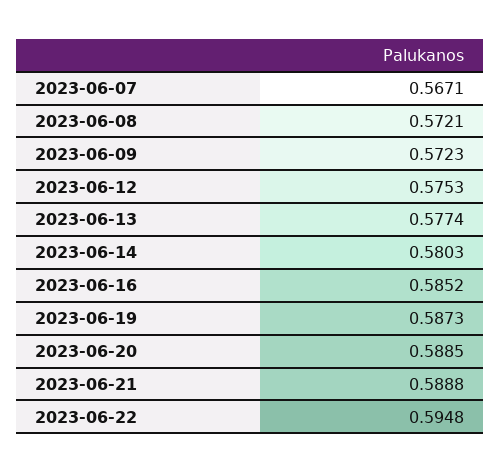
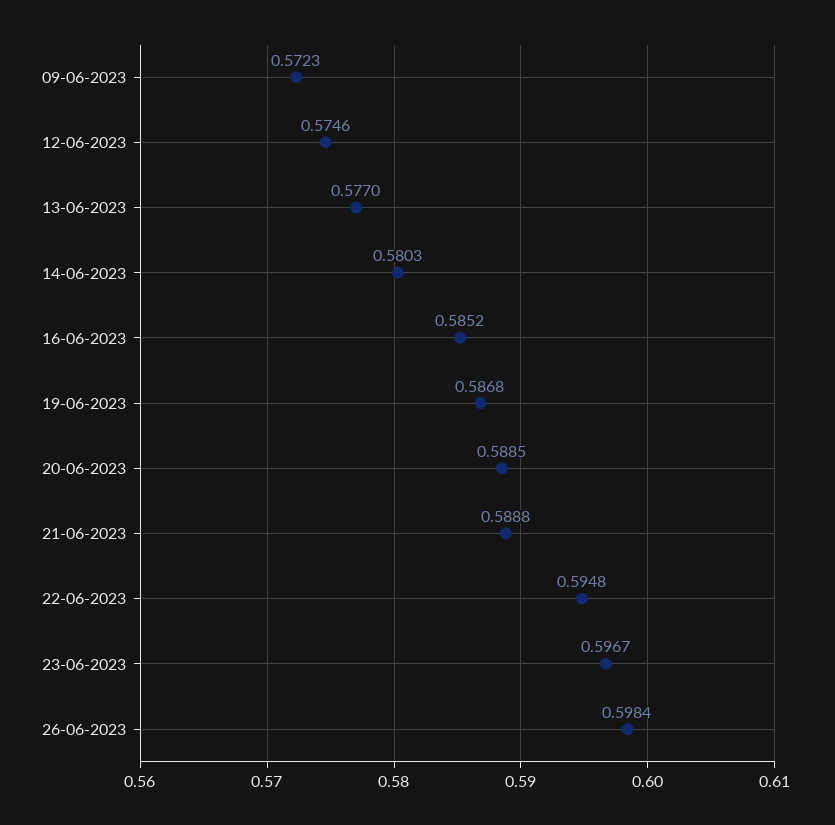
2023-06-07: 0.5671 -> none
2023-06-08: 0.5721 -> none
2023-06-12: 0.5753 -> 0.5746
2023-06-13: 0.5774 -> 0.577
2023-06-19: 0.5873 -> 0.5868
23-06-2023: none -> 0.5967
26-06-2023: none -> 0.5984

